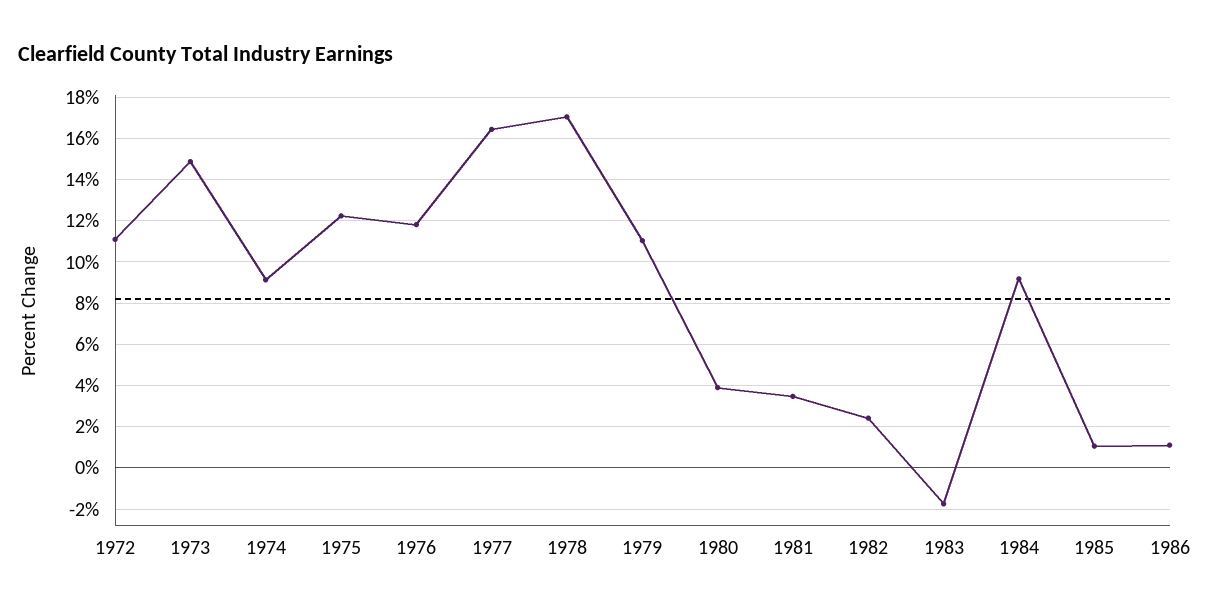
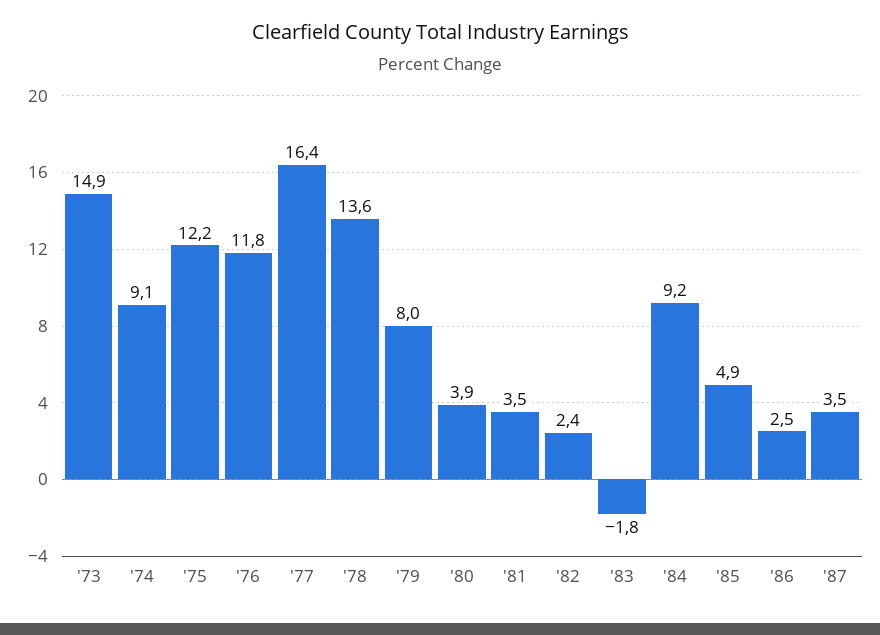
1972: 11 -> none
1978: 17 -> 13.6
1979: 11 -> 8
1985: 1 -> 4.9
1986: 1 -> 2.5
'87: none -> 3.5

